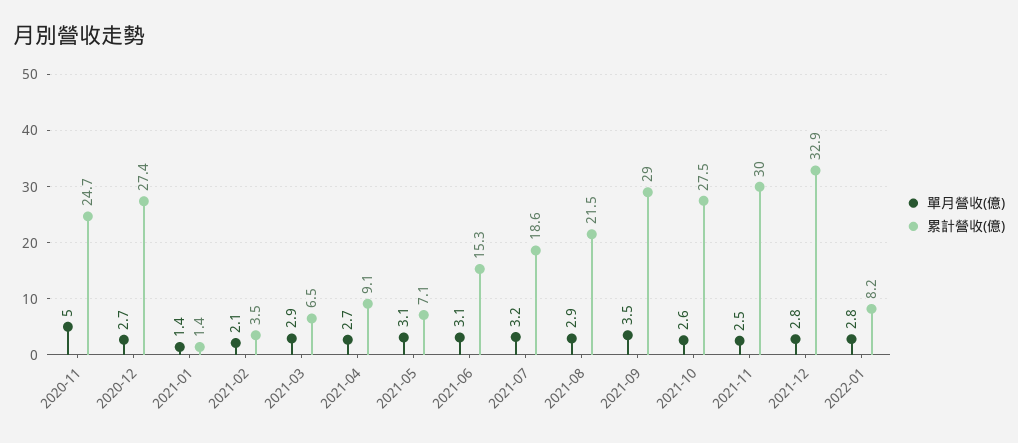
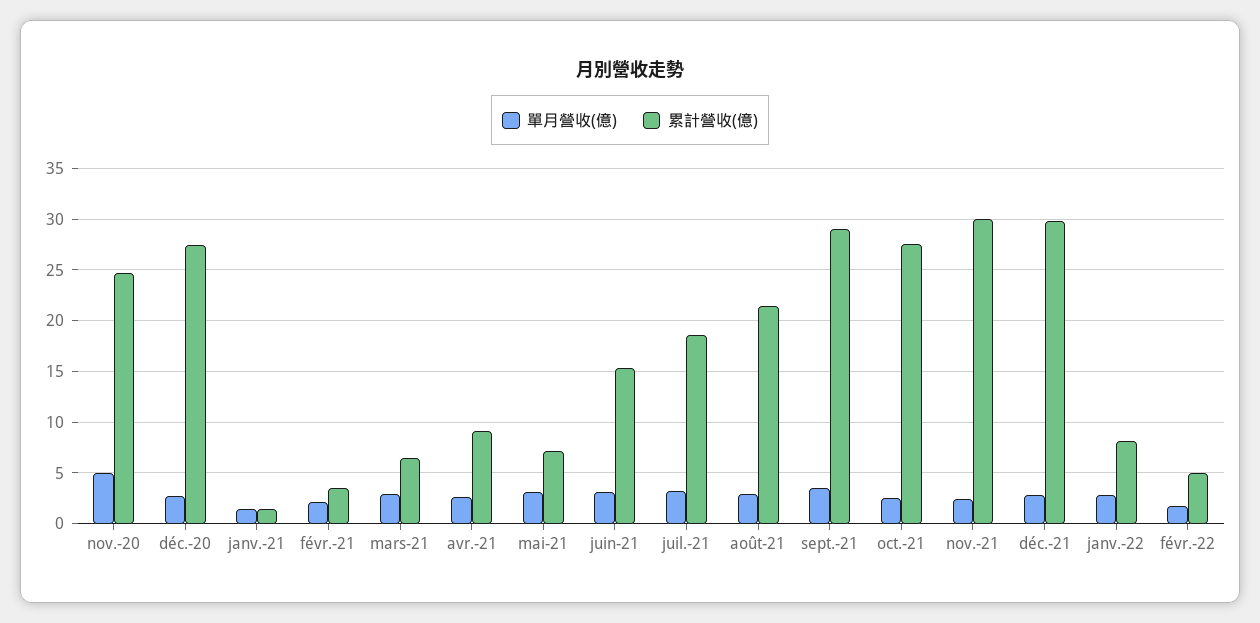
累計營收(億), 2021-12: 32.9 -> 30
單月營收(億), févr.-22: none -> 2
累計營收(億), févr.-22: none -> 5

